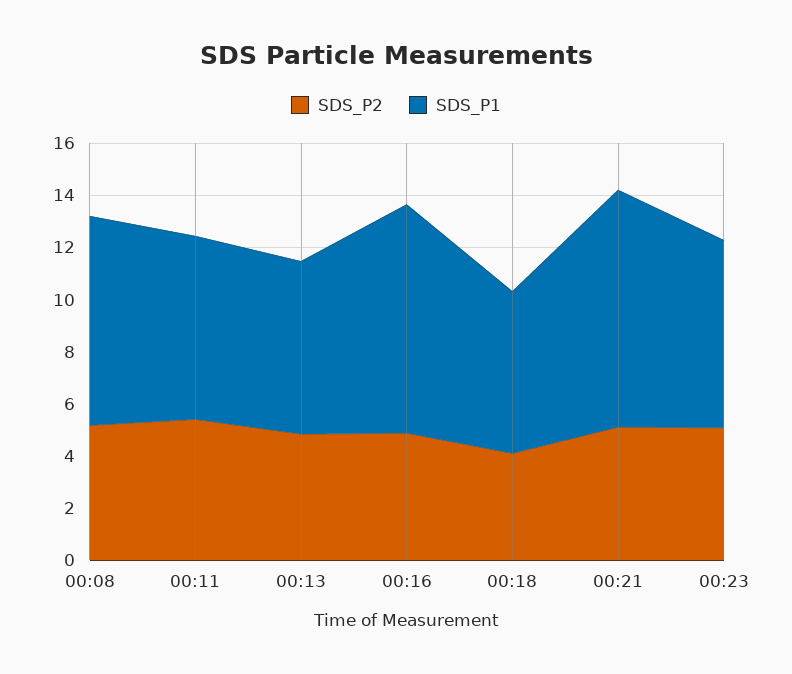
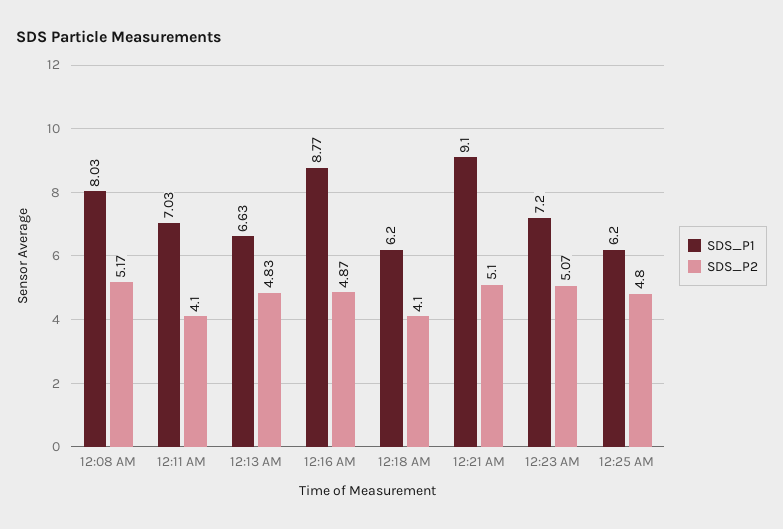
SDS_P2, 00:11: 5.5 -> 4.1
SDS_P1, 12:25 AM: none -> 6.2
SDS_P2, 12:25 AM: none -> 4.8

